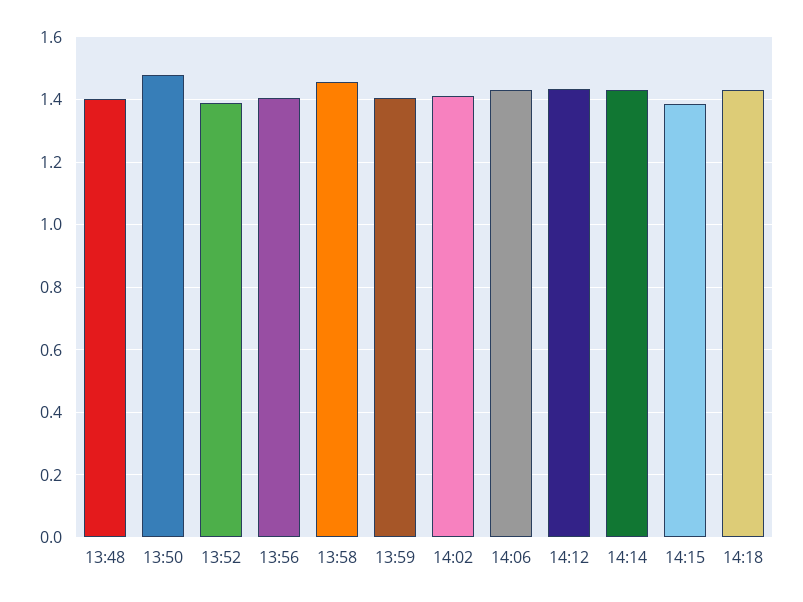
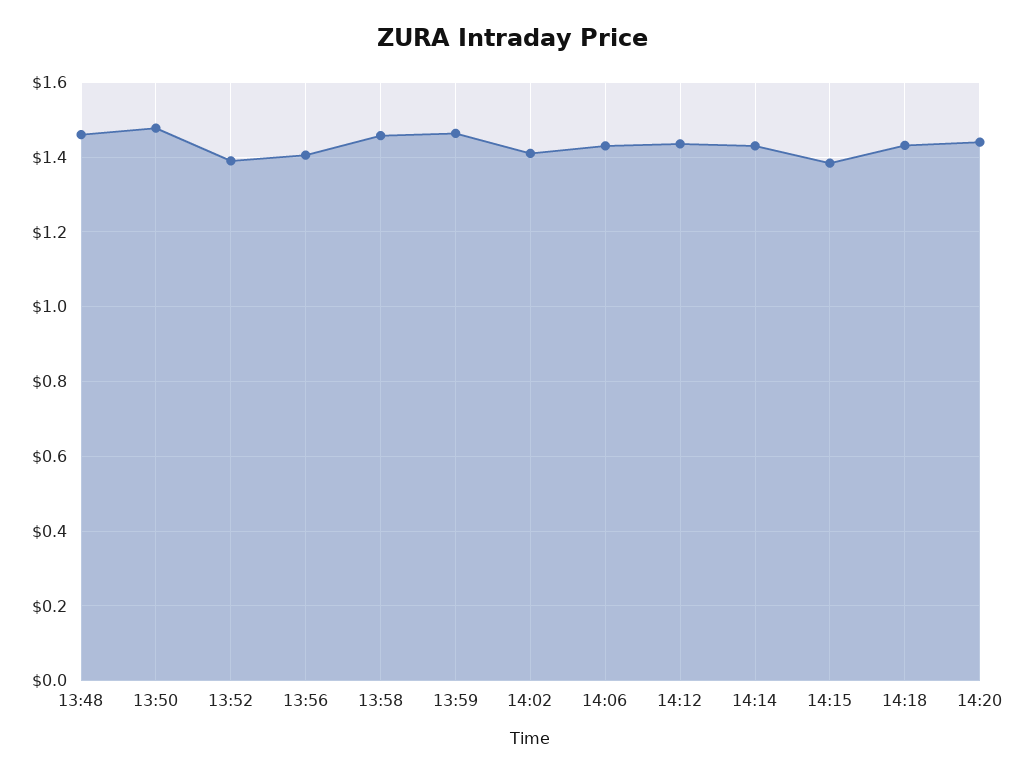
13:48: 1.4 -> 1.46
13:59: 1.4 -> 1.46
14:20: none -> 1.44

